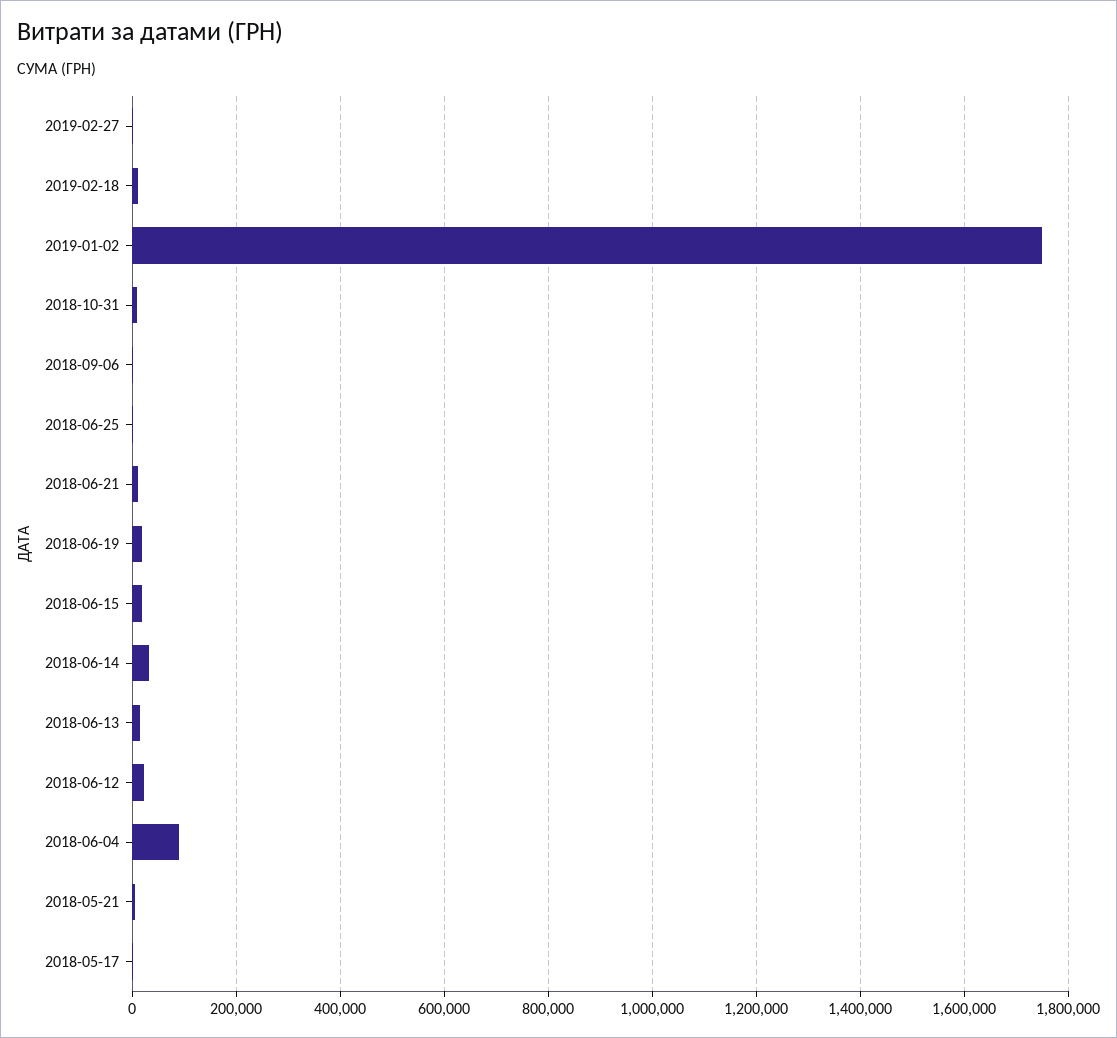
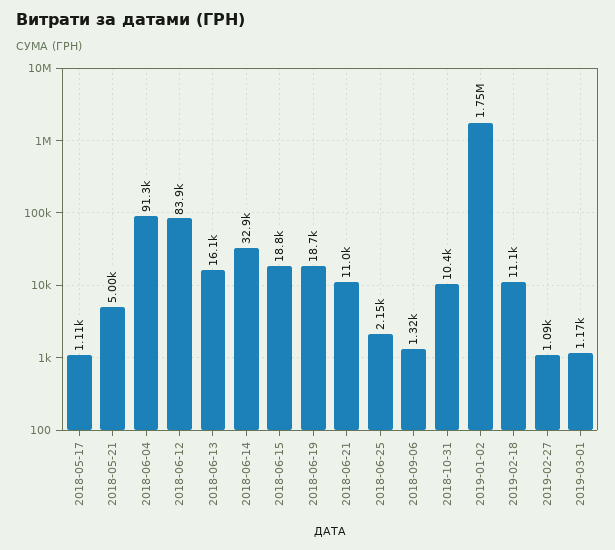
2018-06-12: 20000 -> 83900
2019-03-01: none -> 1170

